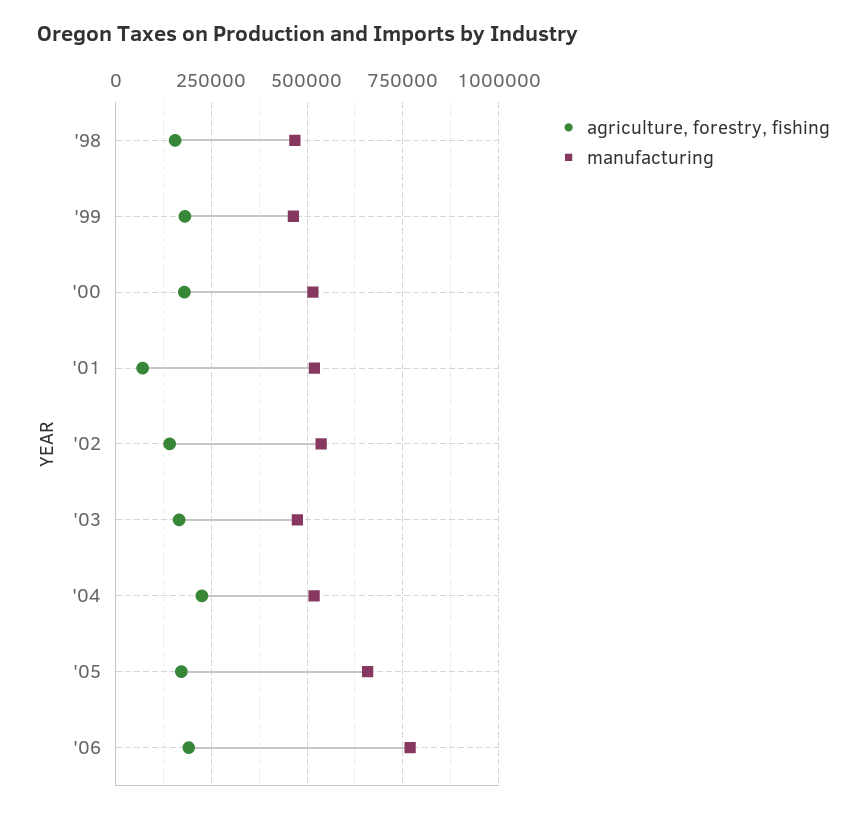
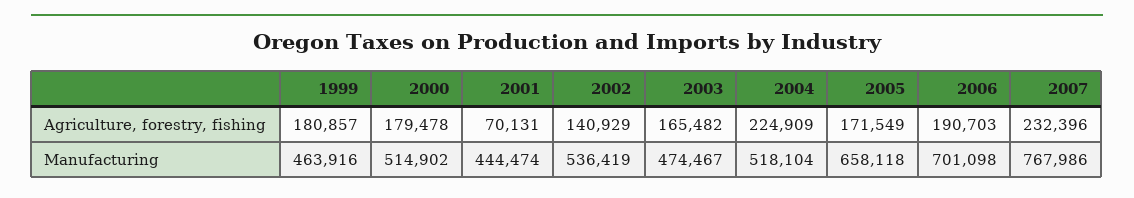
agriculture, forestry, fishing, '98: 150000 -> none
manufacturing, '98: 475000 -> none
manufacturing, '01: 525000 -> 444474
manufacturing, '06: 775000 -> 701098
agriculture, forestry, fishing, 2007: none -> 232396
manufacturing, 2007: none -> 767986

